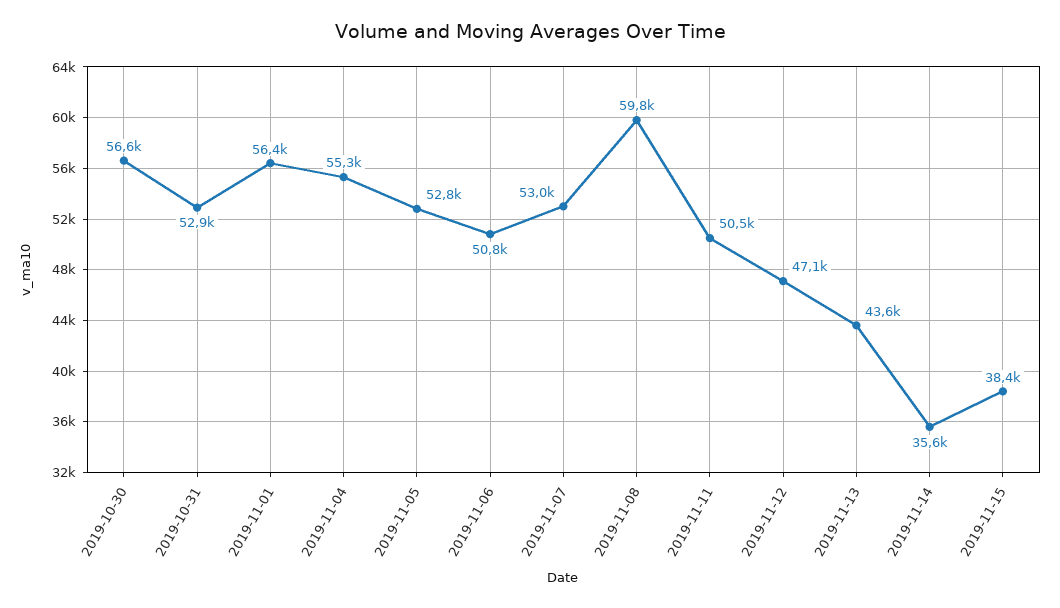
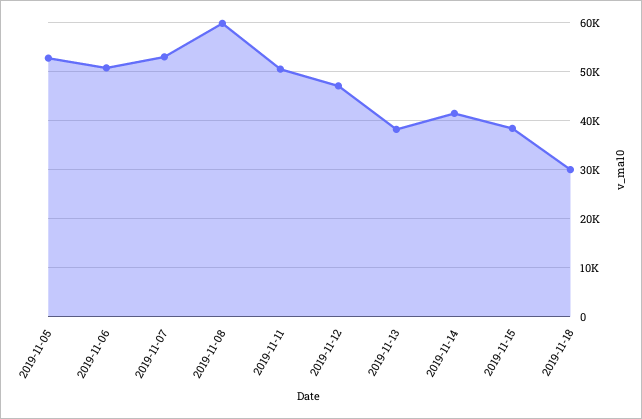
2019-10-30: 56600 -> none
2019-10-31: 52900 -> none
2019-11-01: 56400 -> none
2019-11-04: 55300 -> none
2019-11-13: 43600 -> 38000
2019-11-14: 35600 -> 42000
2019-11-18: none -> 30000

